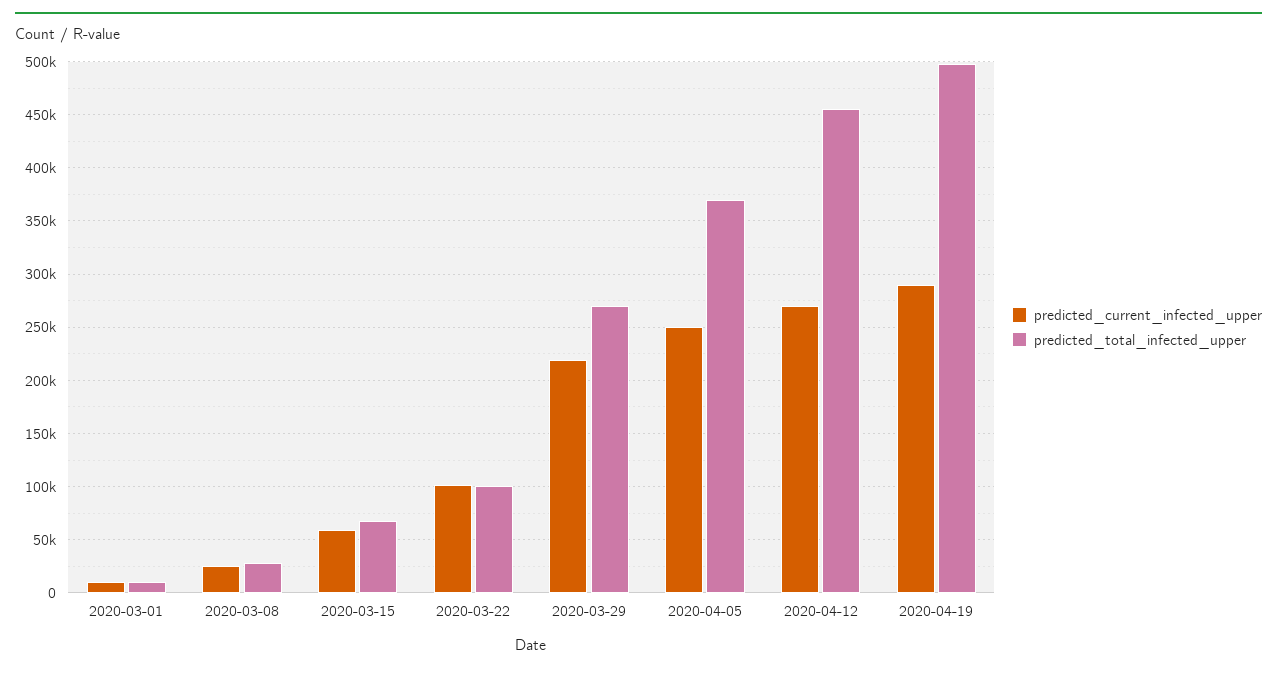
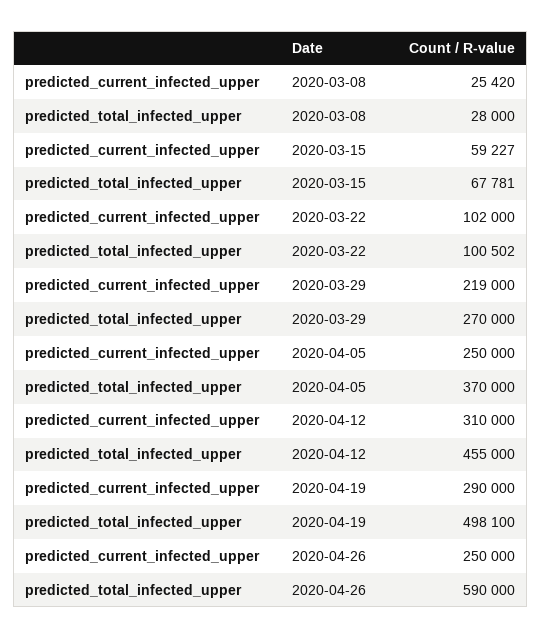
predicted_current_infected_upper, 2020-03-01: 10000 -> none
predicted_total_infected_upper, 2020-03-01: 10000 -> none
predicted_current_infected_upper, 2020-04-12: 270000 -> 310000
predicted_current_infected_upper, 2020-04-26: none -> 250000
predicted_total_infected_upper, 2020-04-26: none -> 590000

